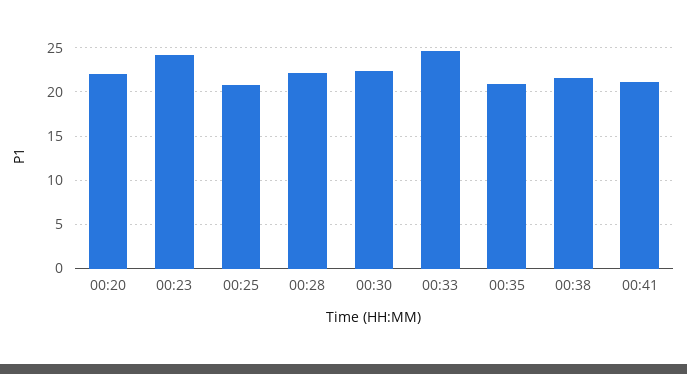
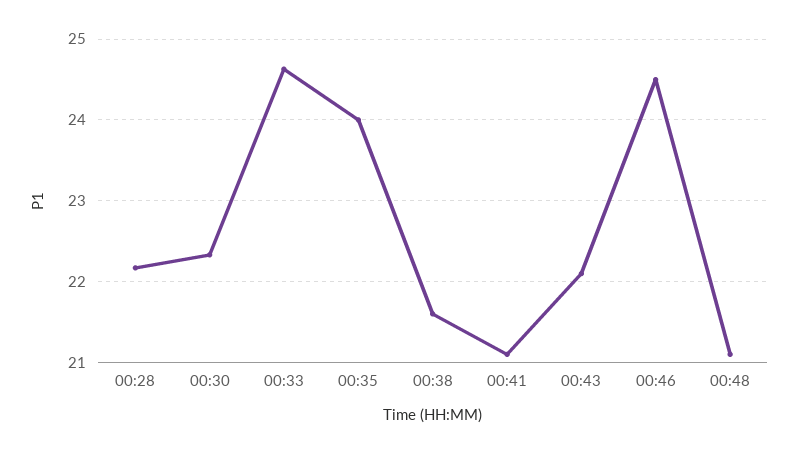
00:20: 22 -> none
00:23: 24 -> none
00:25: 21 -> none
00:35: 21 -> 24
00:43: none -> 22.1
00:46: none -> 24.5
00:48: none -> 21.1

